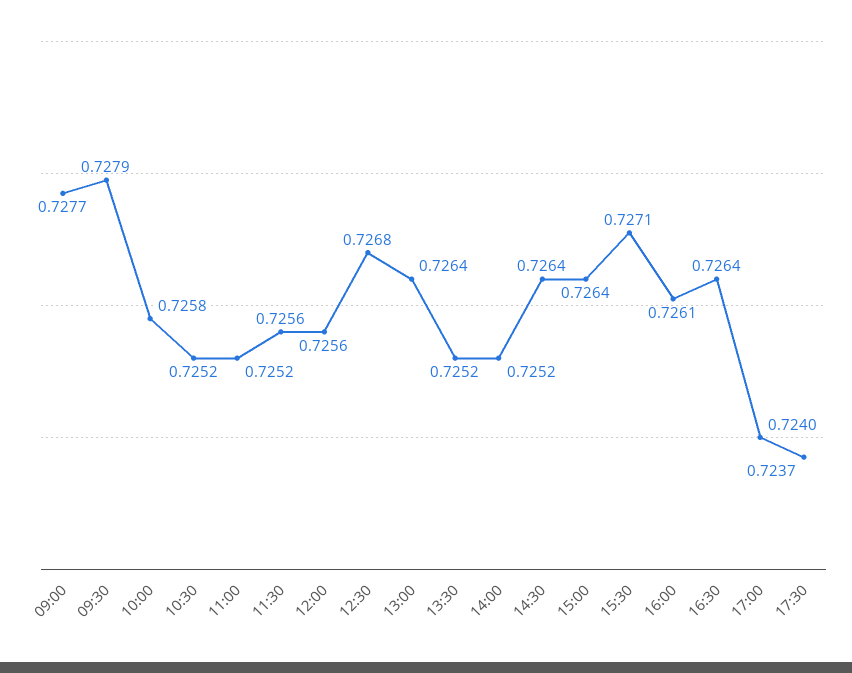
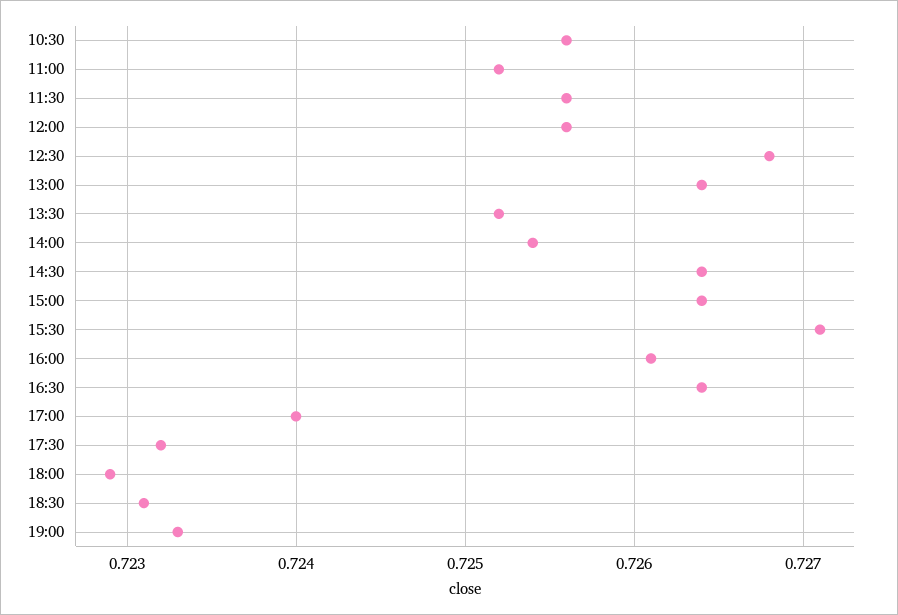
09:00: 0.7277 -> none
09:30: 0.7279 -> none
10:00: 0.7258 -> none
10:30: 0.7252 -> 0.7256
14:00: 0.7252 -> 0.7254
17:30: 0.7237 -> 0.7232
18:00: none -> 0.7229
18:30: none -> 0.7231
19:00: none -> 0.7233

